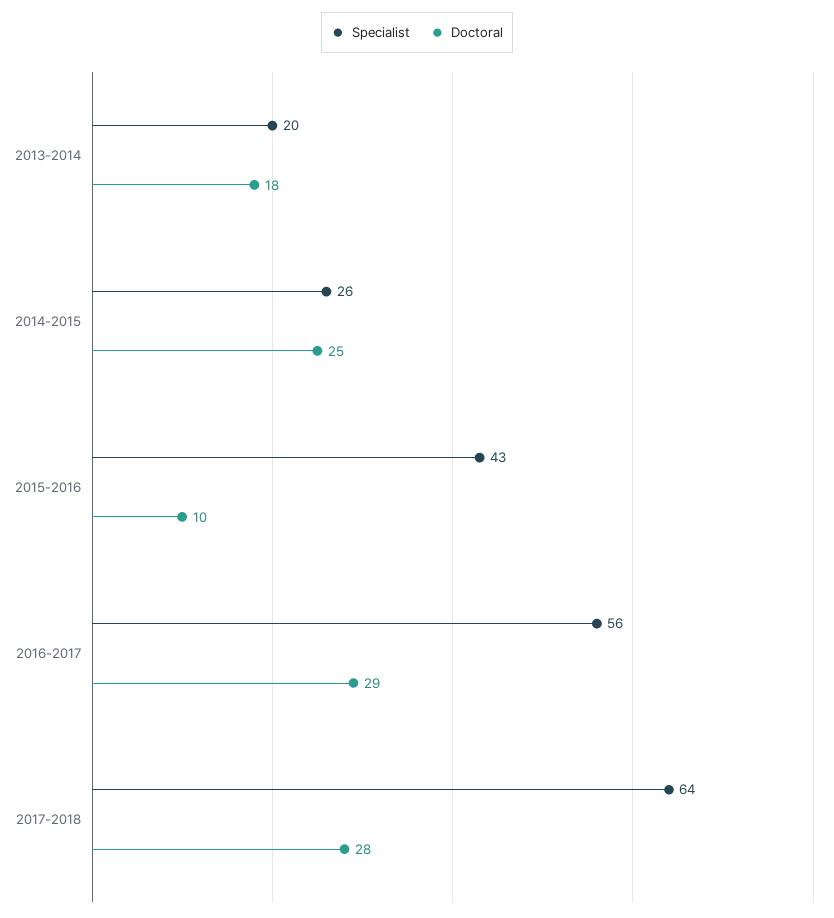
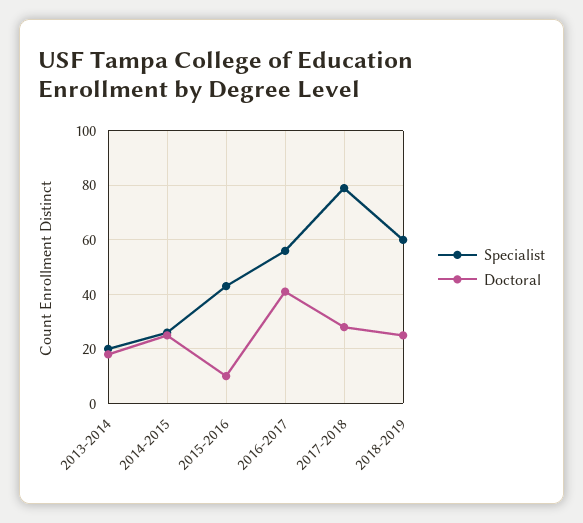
Doctoral, 2016-2017: 29 -> 40
Specialist, 2017-2018: 64 -> 80
Specialist, 2018-2019: none -> 60
Doctoral, 2018-2019: none -> 25

